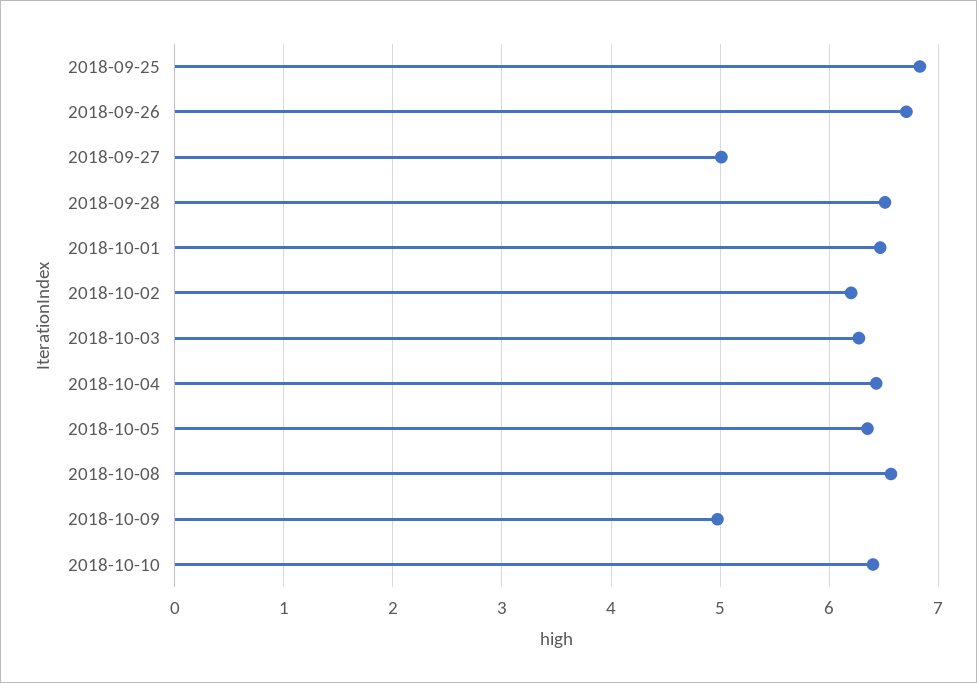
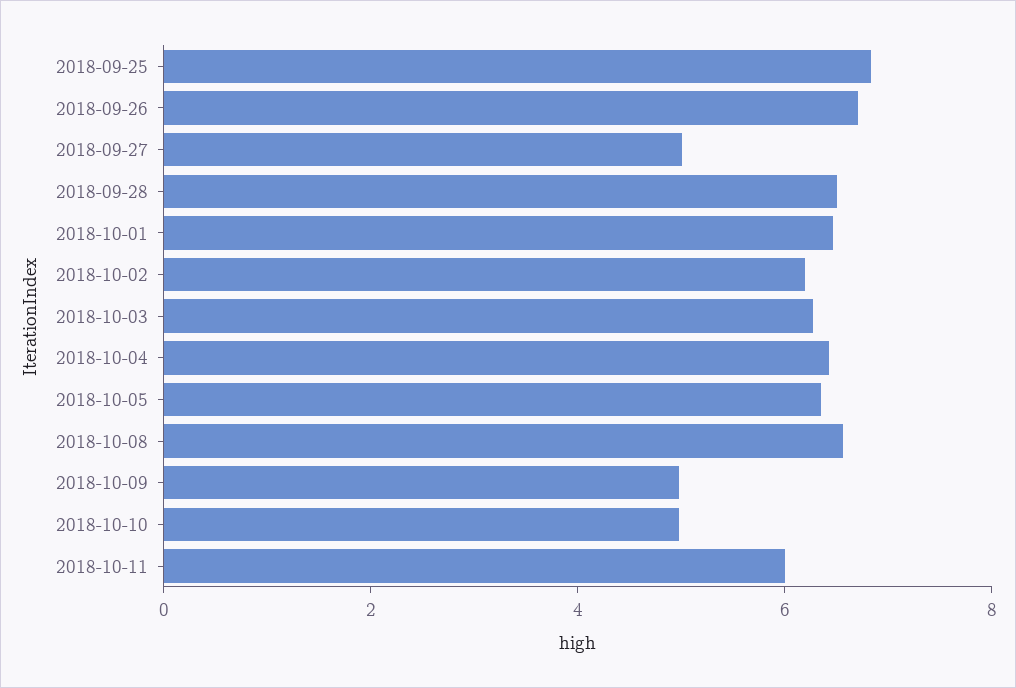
2018-10-10: 6.4 -> 5
2018-10-11: none -> 6

